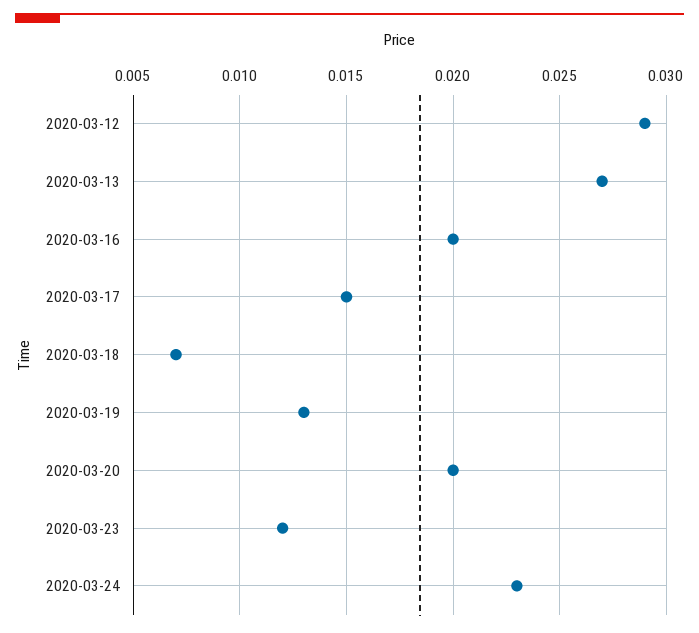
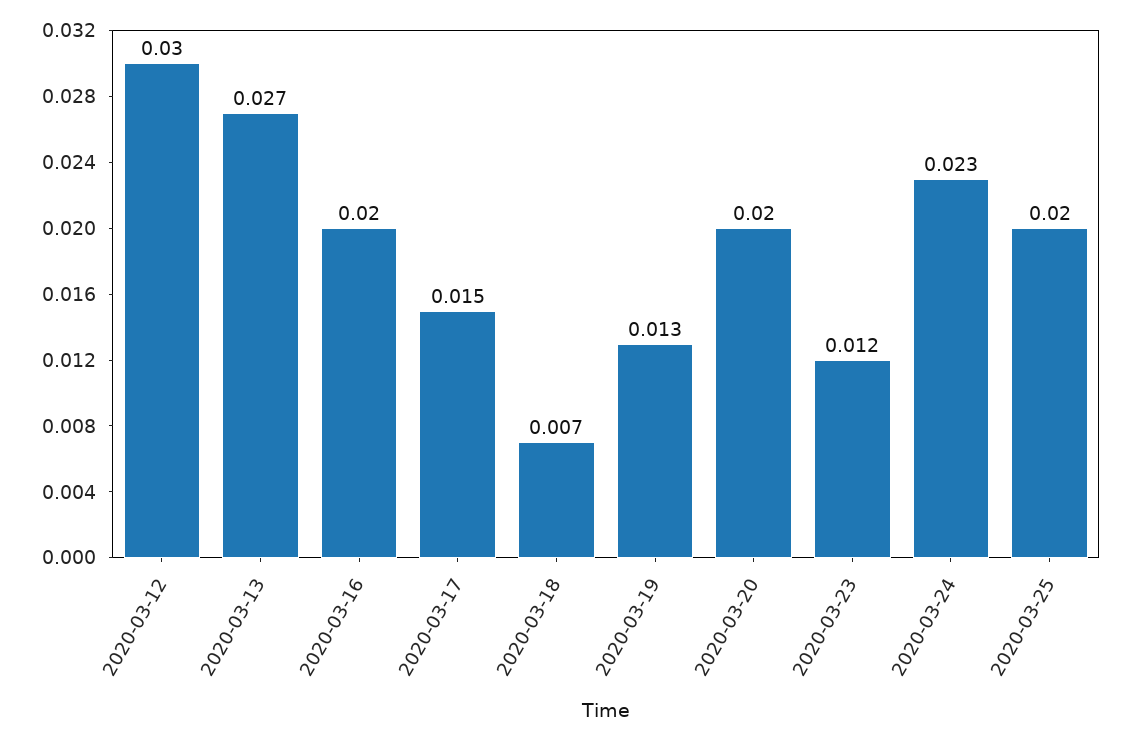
2020-03-12: 0.029 -> 0.03
2020-03-25: none -> 0.02

